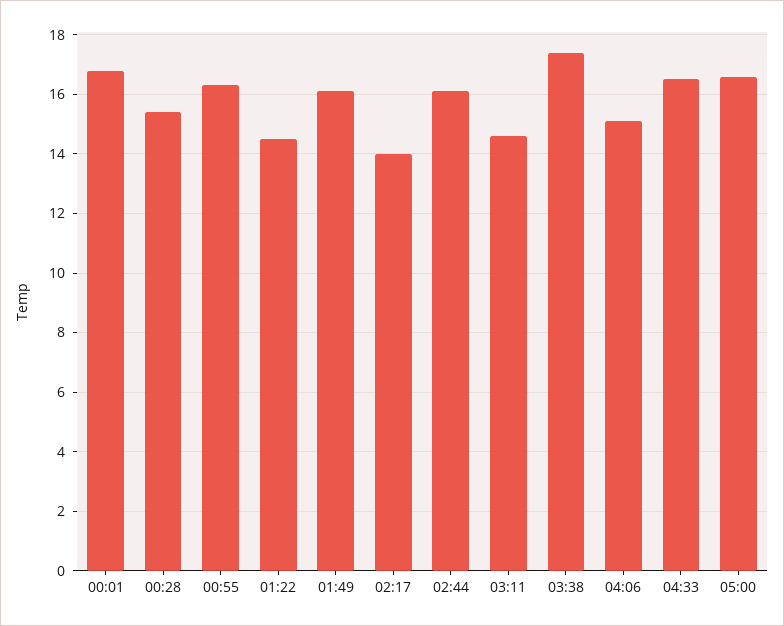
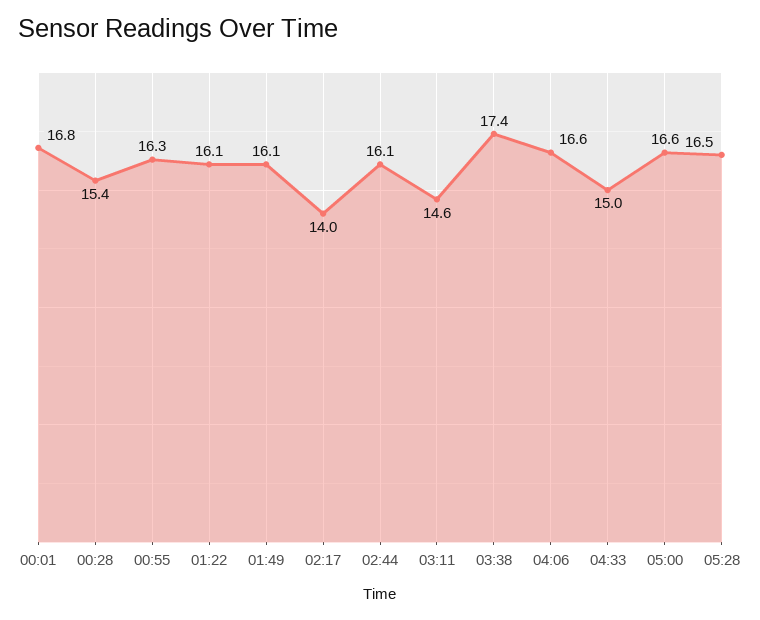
01:22: 14.5 -> 16.1
04:06: 15 -> 16.6
04:33: 16.5 -> 15
05:28: none -> 16.5

